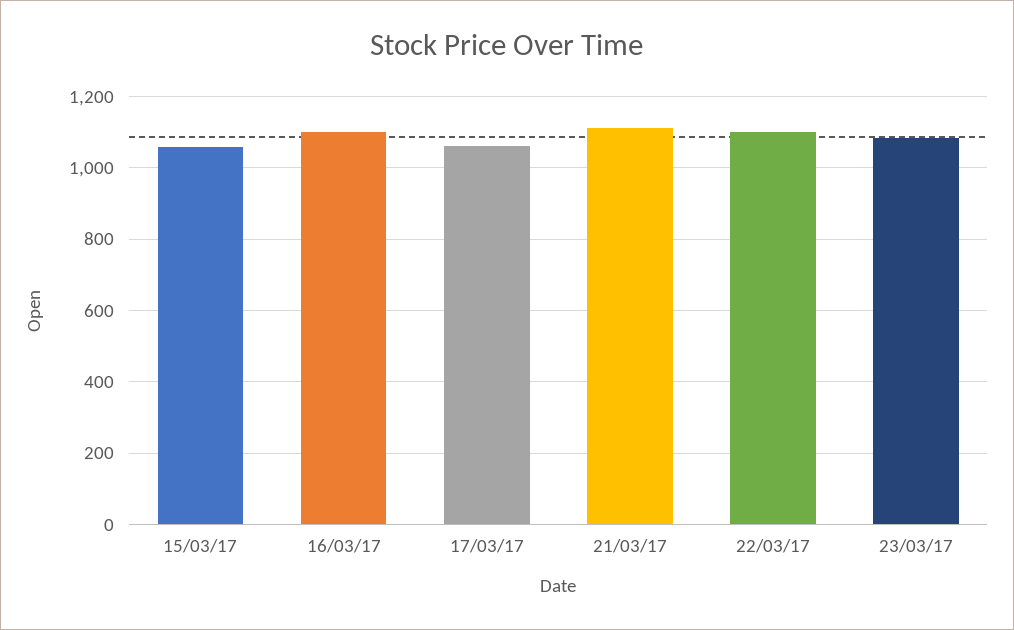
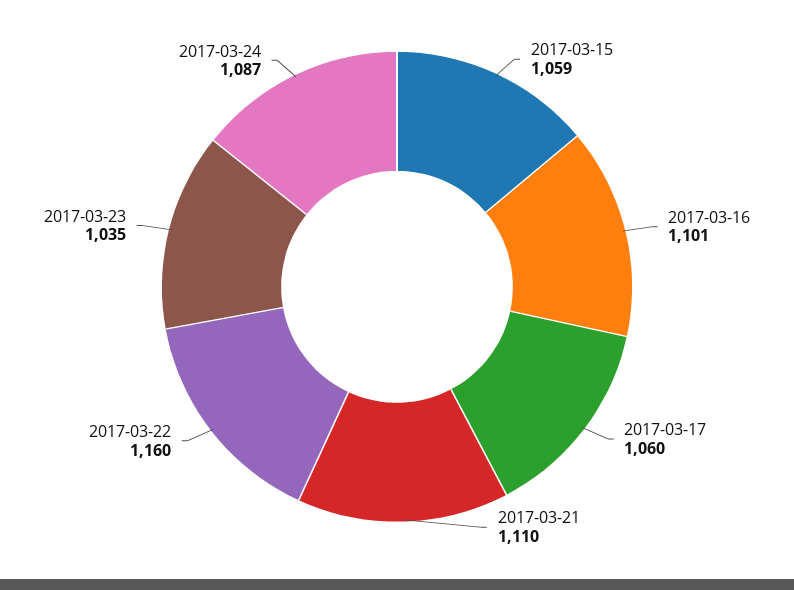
22/03/17: 1100 -> 1160
23/03/17: 1080 -> 1035
2017-03-24: none -> 1087

